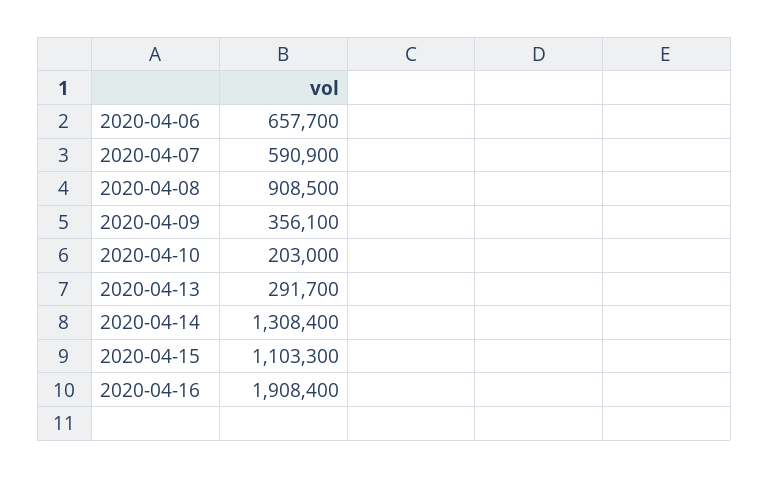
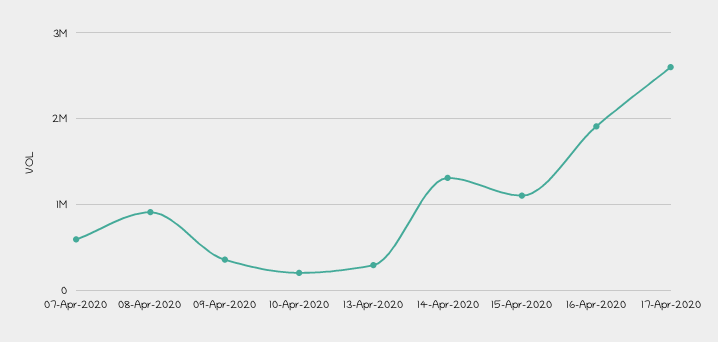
2020-04-06: 657700 -> none
17-Apr-2020: none -> 2600000

